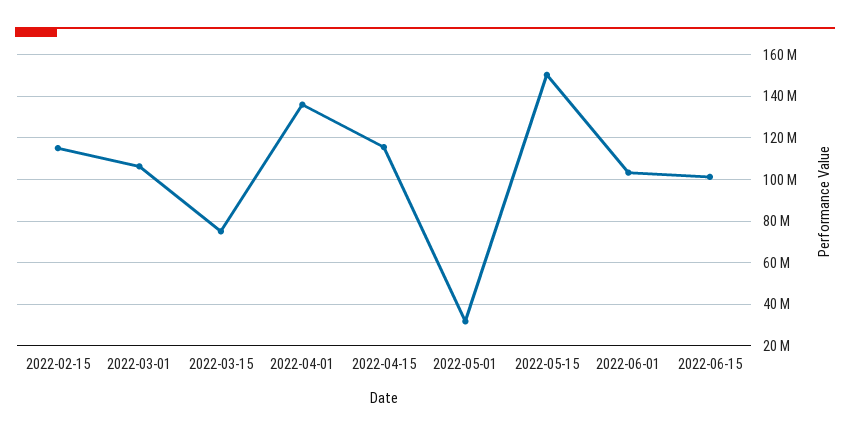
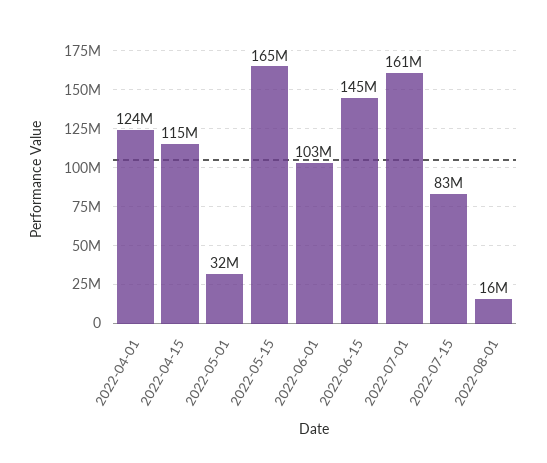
2022-02-15: 115000000 -> none
2022-03-01: 105000000 -> none
2022-03-15: 75000000 -> none
2022-04-01: 135000000 -> 124000000
2022-05-15: 150000000 -> 165000000
2022-06-15: 100000000 -> 145000000
2022-07-01: none -> 161000000
2022-07-15: none -> 83000000
2022-08-01: none -> 16000000

